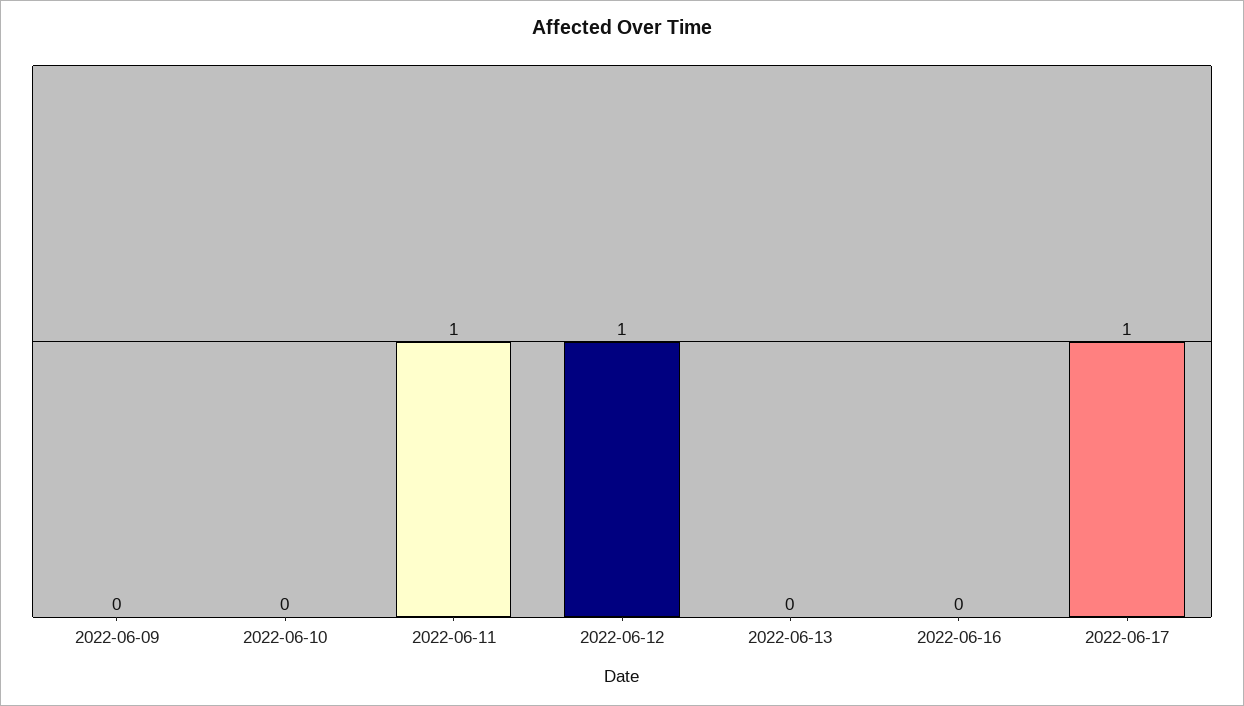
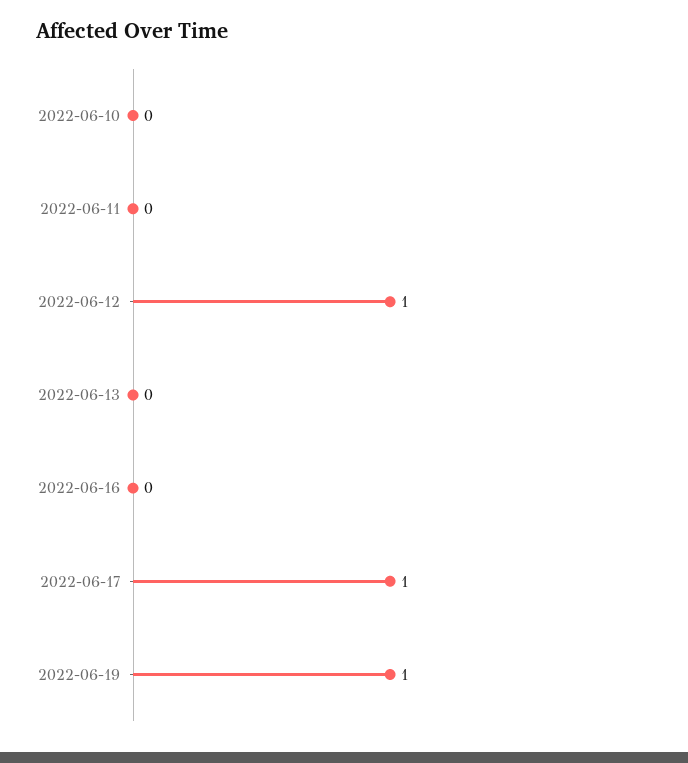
2022-06-09: 0 -> none
2022-06-11: 1 -> 0
2022-06-19: none -> 1

